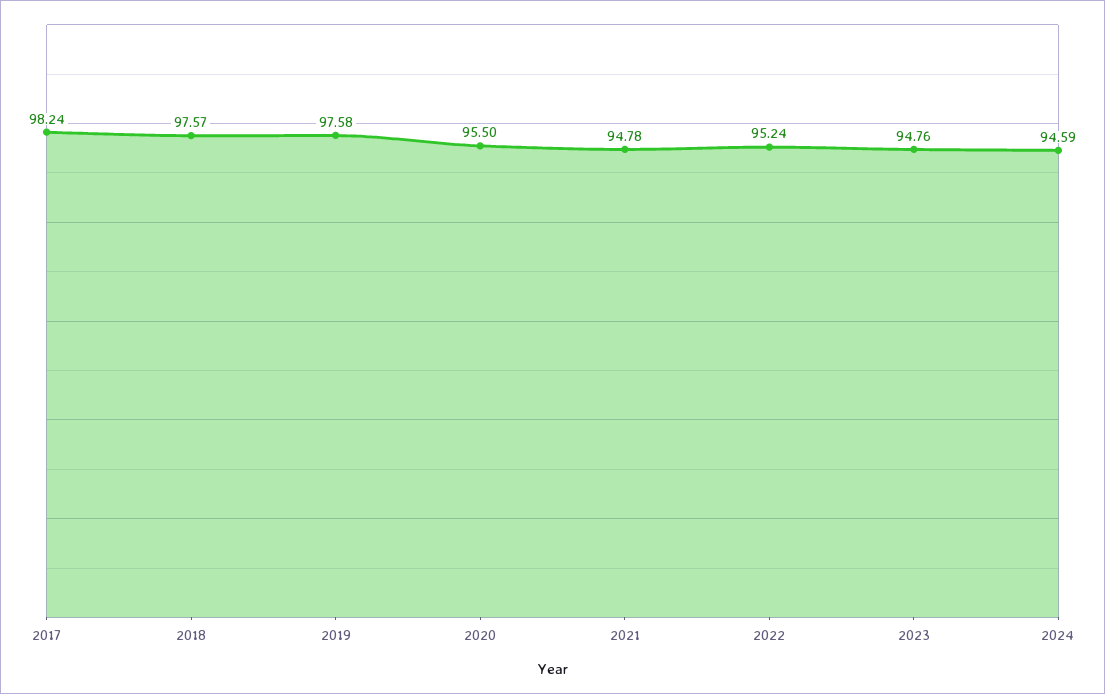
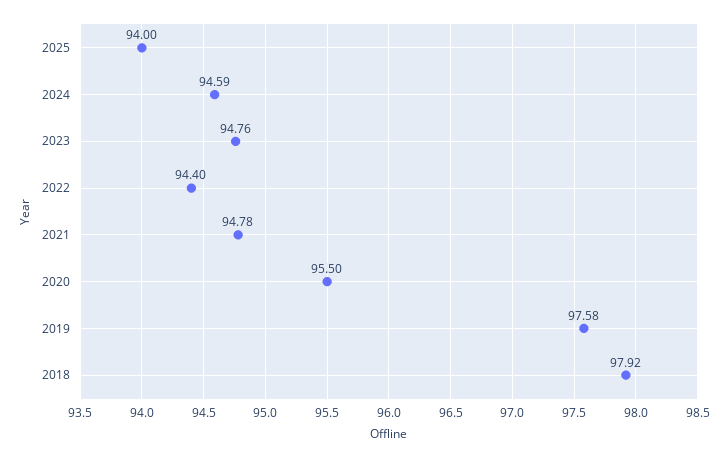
2017: 98.24 -> none
2018: 97.57 -> 97.92
2022: 95.24 -> 94.4
2025: none -> 94

